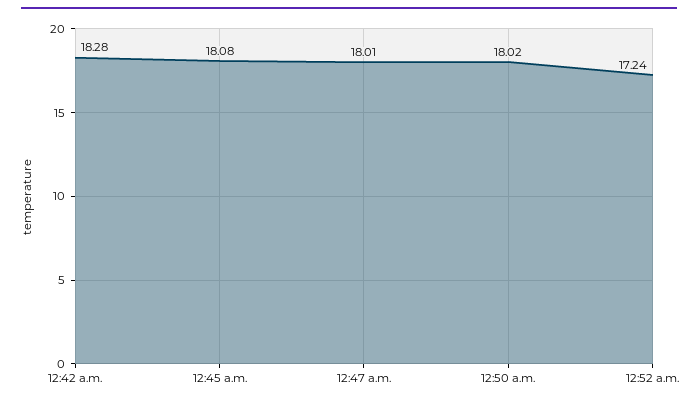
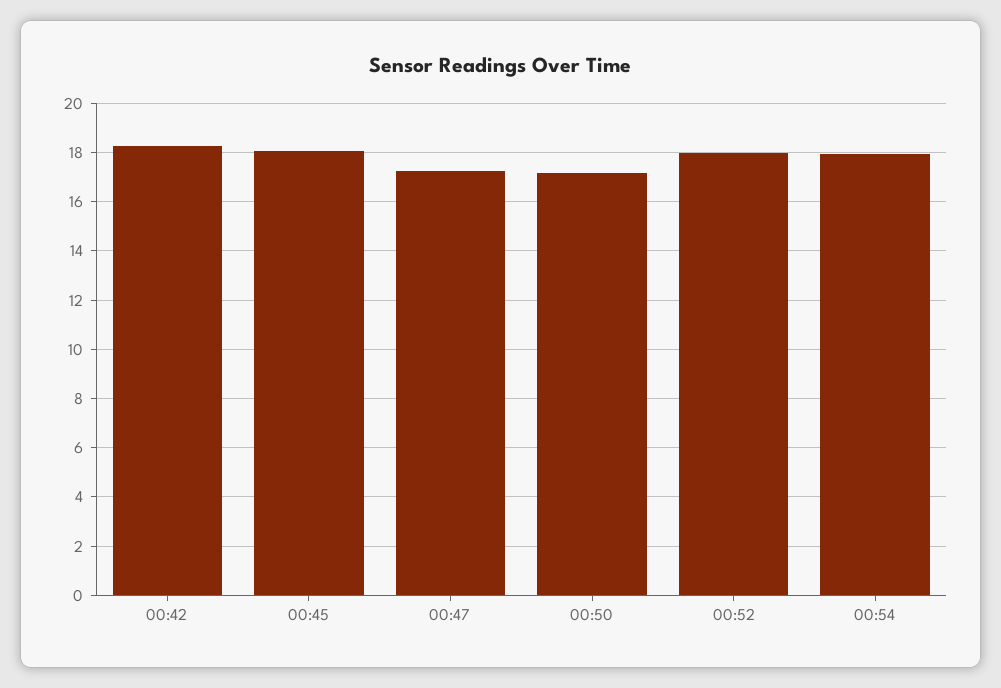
12:47 a.m.: 18.01 -> 17.25
12:50 a.m.: 18.02 -> 17.25
12:52 a.m.: 17.24 -> 18
00:54: none -> 18

